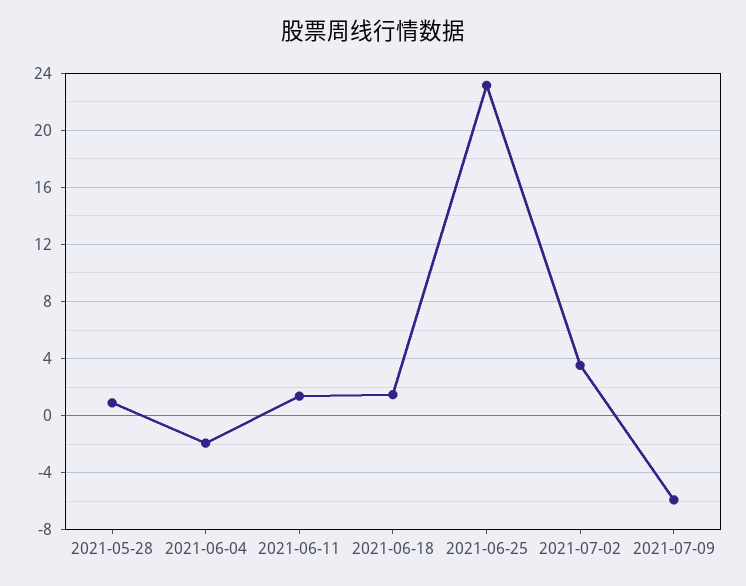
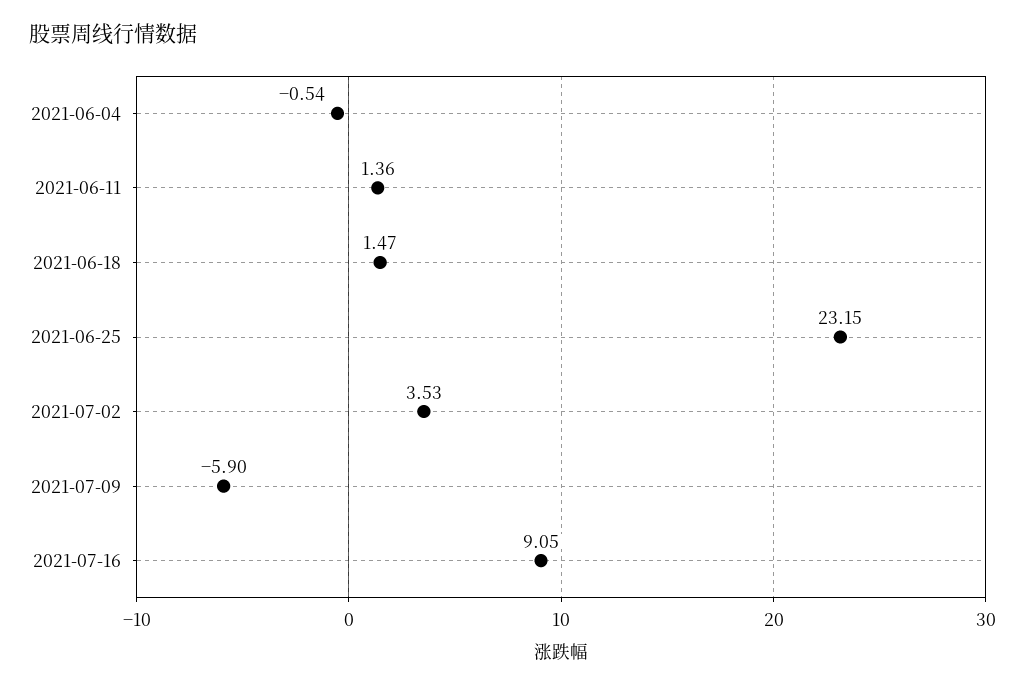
2021-05-28: 1 -> none
2021-06-04: -2 -> -0.54
2021-07-16: none -> 9.05

